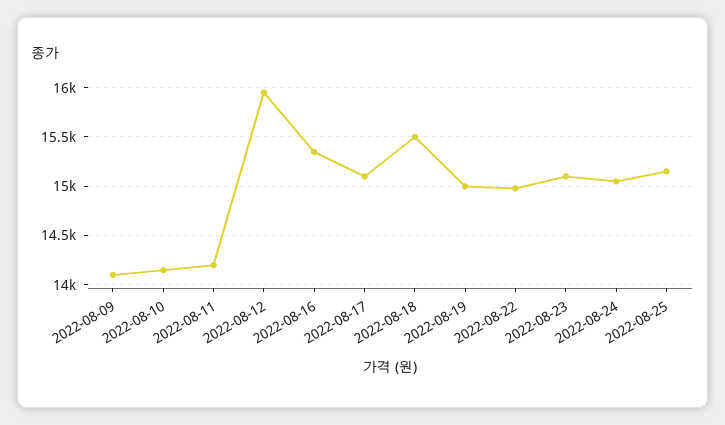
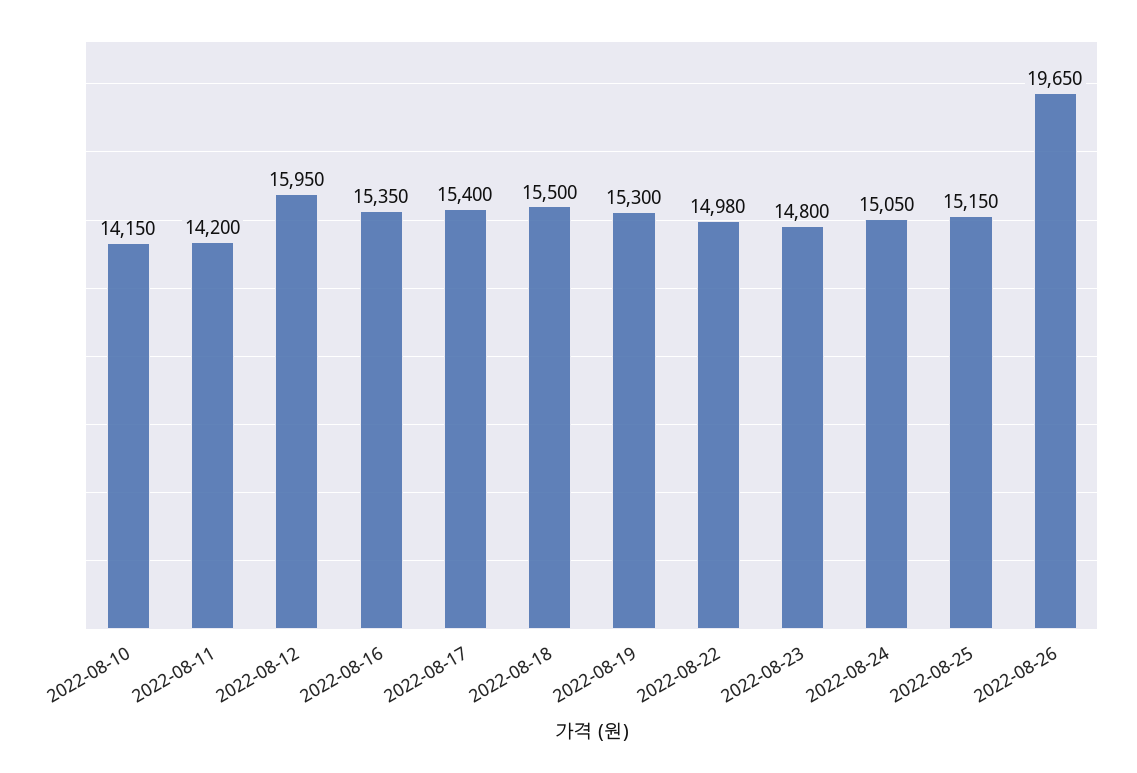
2022-08-09: 14100 -> none
2022-08-17: 15100 -> 15400
2022-08-19: 15000 -> 15300
2022-08-23: 15100 -> 14800
2022-08-26: none -> 19650

